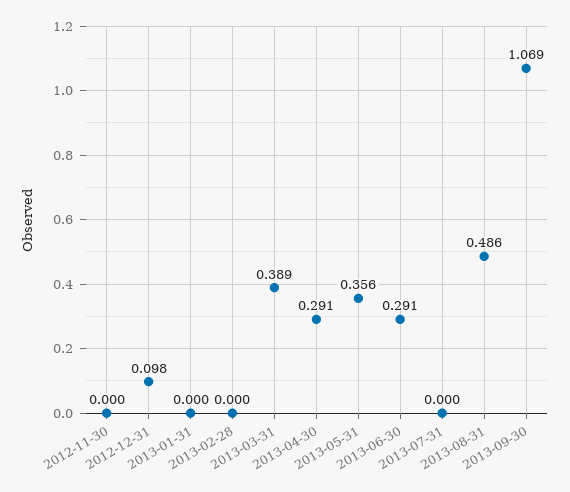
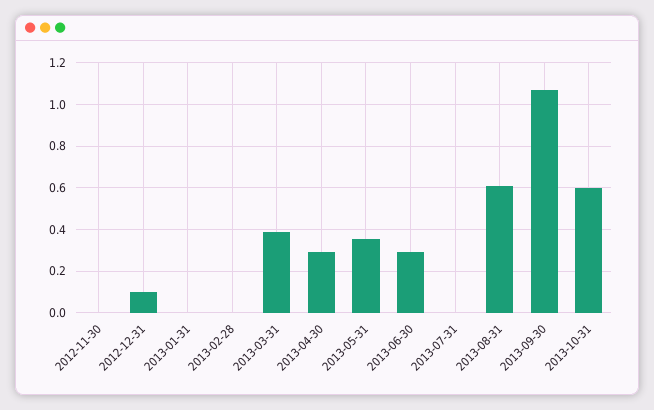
2013-08-31: 0.486 -> 0.6
2013-10-31: none -> 0.6

